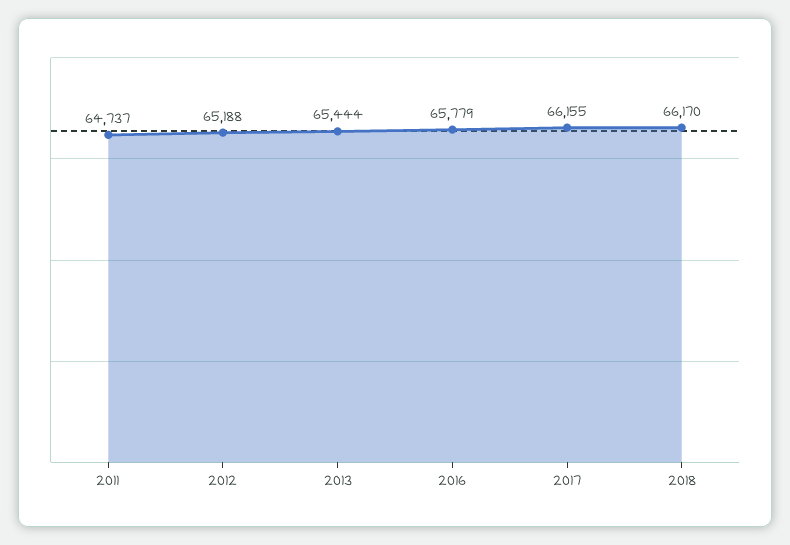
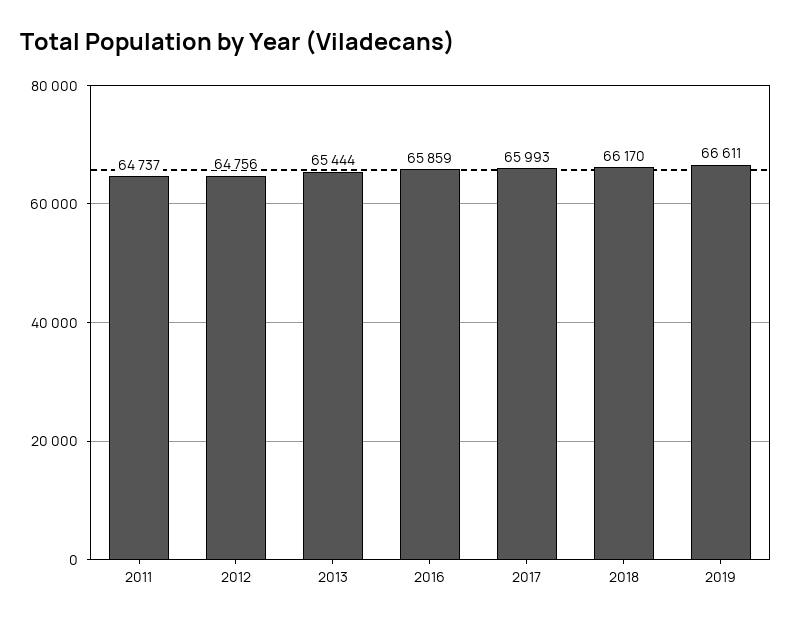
2012: 65188 -> 64756
2016: 65779 -> 65859
2017: 66155 -> 65993
2019: none -> 66611

